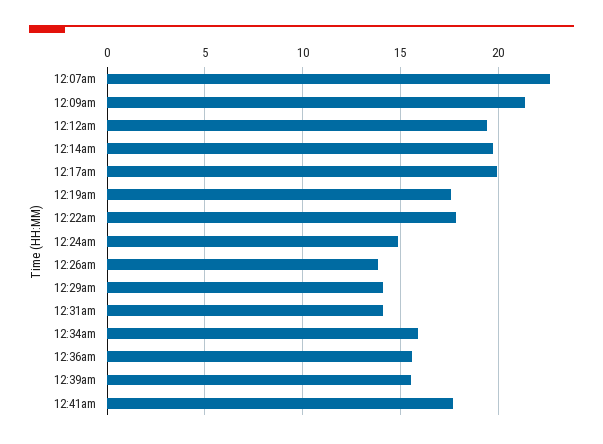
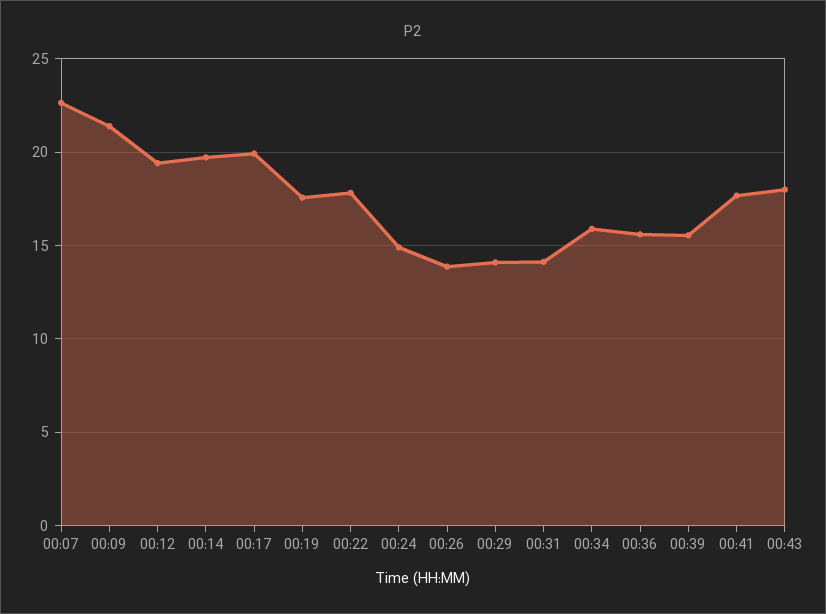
00:43: none -> 18

